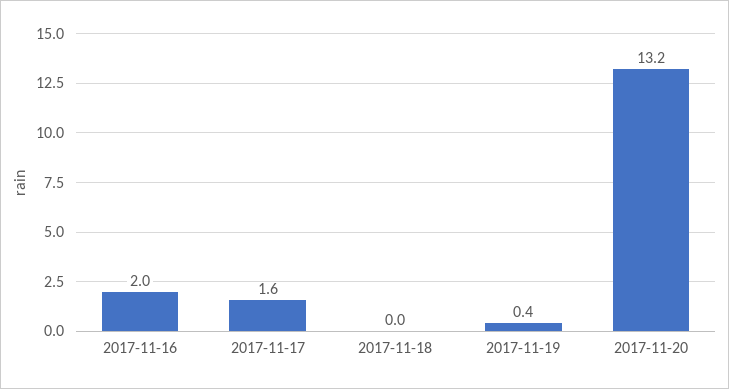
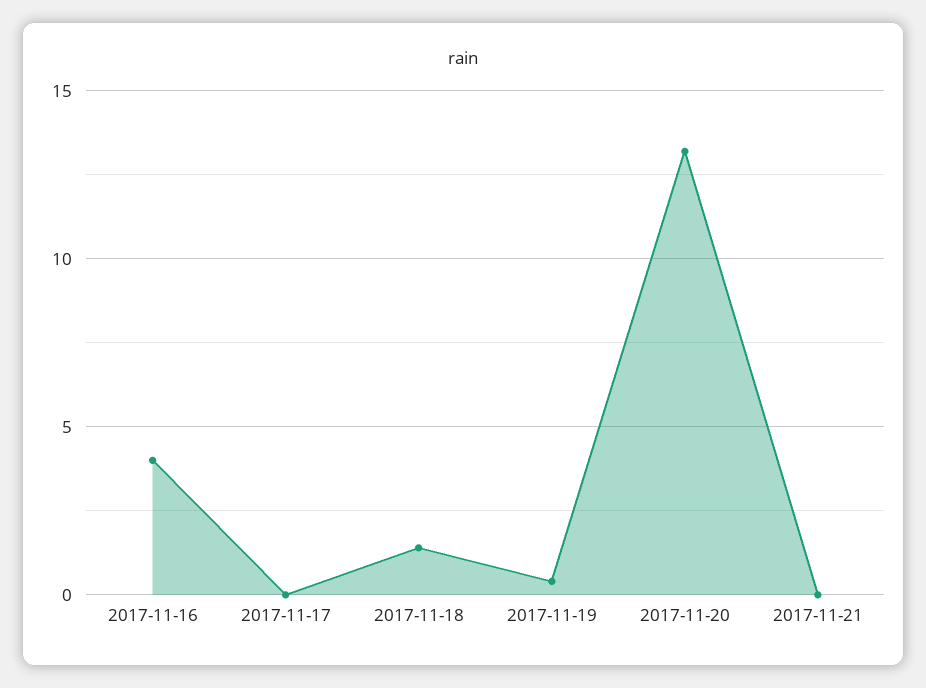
2017-11-16: 2 -> 4
2017-11-17: 1.6 -> 0
2017-11-18: 0 -> 1.5
2017-11-21: none -> 0

